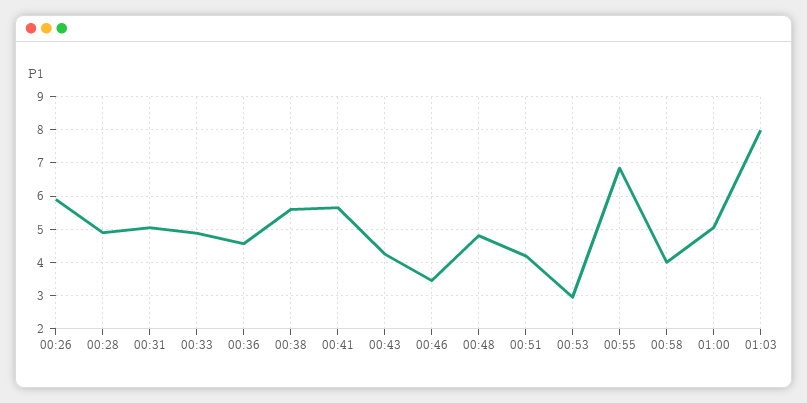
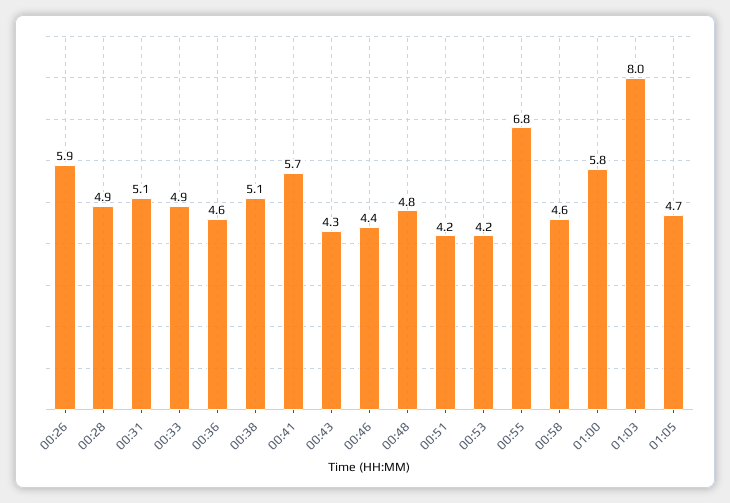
00:38: 5.6 -> 5.1
00:46: 3.4 -> 4.4
00:53: 3 -> 4.2
00:58: 4 -> 4.6
01:00: 5 -> 5.8
01:05: none -> 4.7

